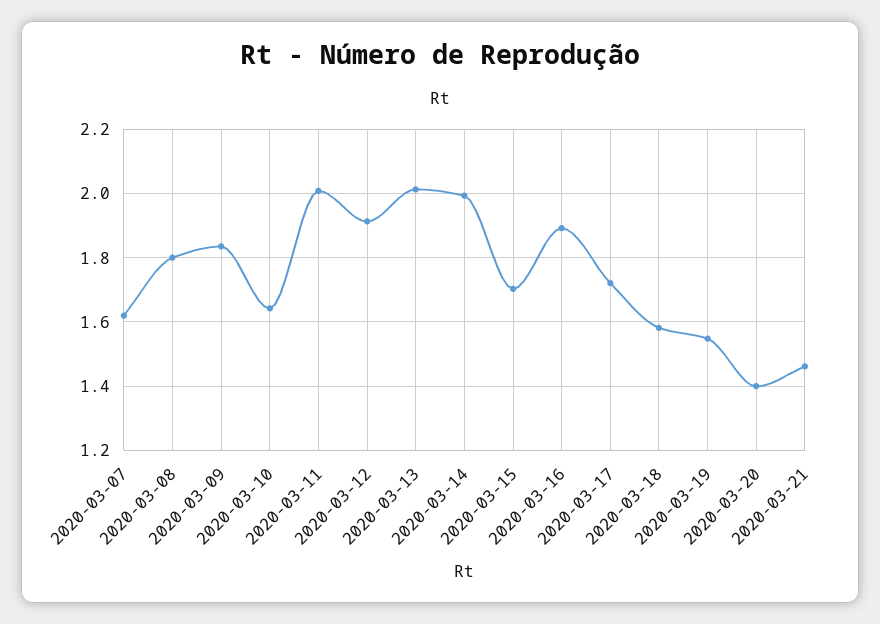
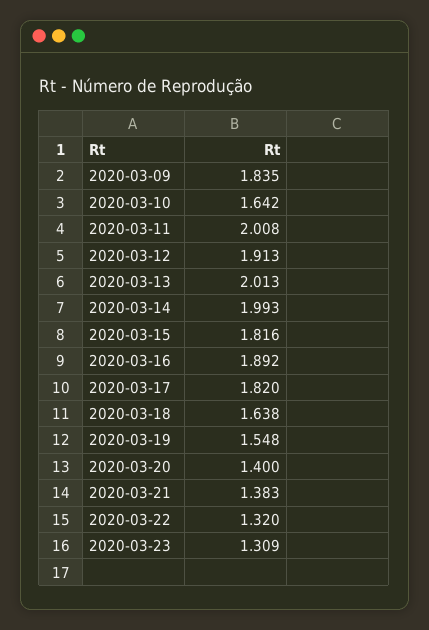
2020-03-07: 1.62 -> none
2020-03-08: 1.8 -> none
2020-03-15: 1.7 -> 1.816
2020-03-17: 1.72 -> 1.82
2020-03-18: 1.58 -> 1.638
2020-03-21: 1.46 -> 1.383
2020-03-22: none -> 1.32
2020-03-23: none -> 1.309

